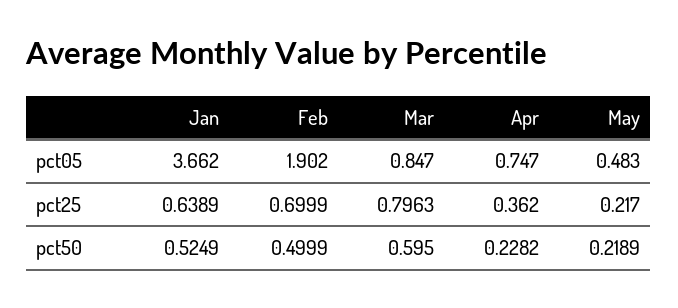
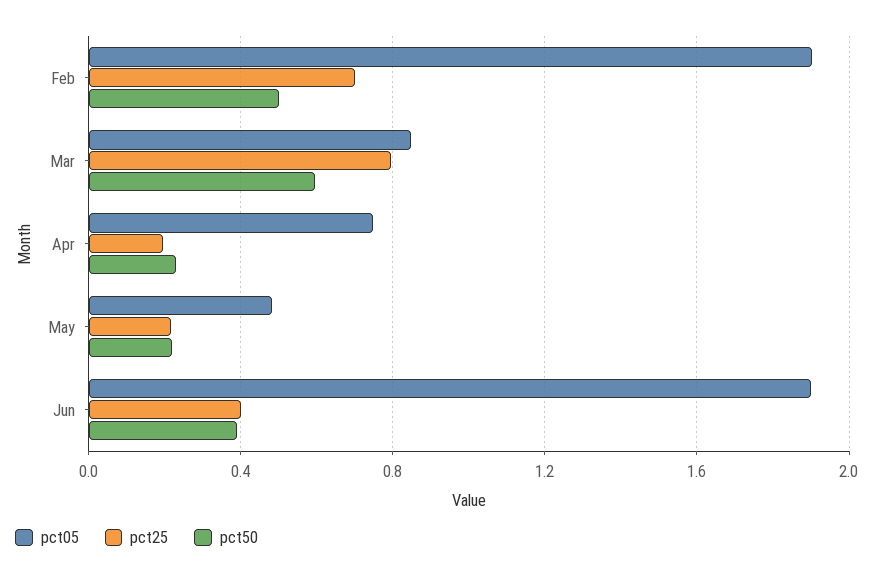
pct05, Jan: 3.662 -> none
pct25, Jan: 0.6389 -> none
pct25, Apr: 0.362 -> 0.2
pct50, Jan: 0.5249 -> none
pct05, Jun: none -> 1.9
pct25, Jun: none -> 0.4
pct50, Jun: none -> 0.4

